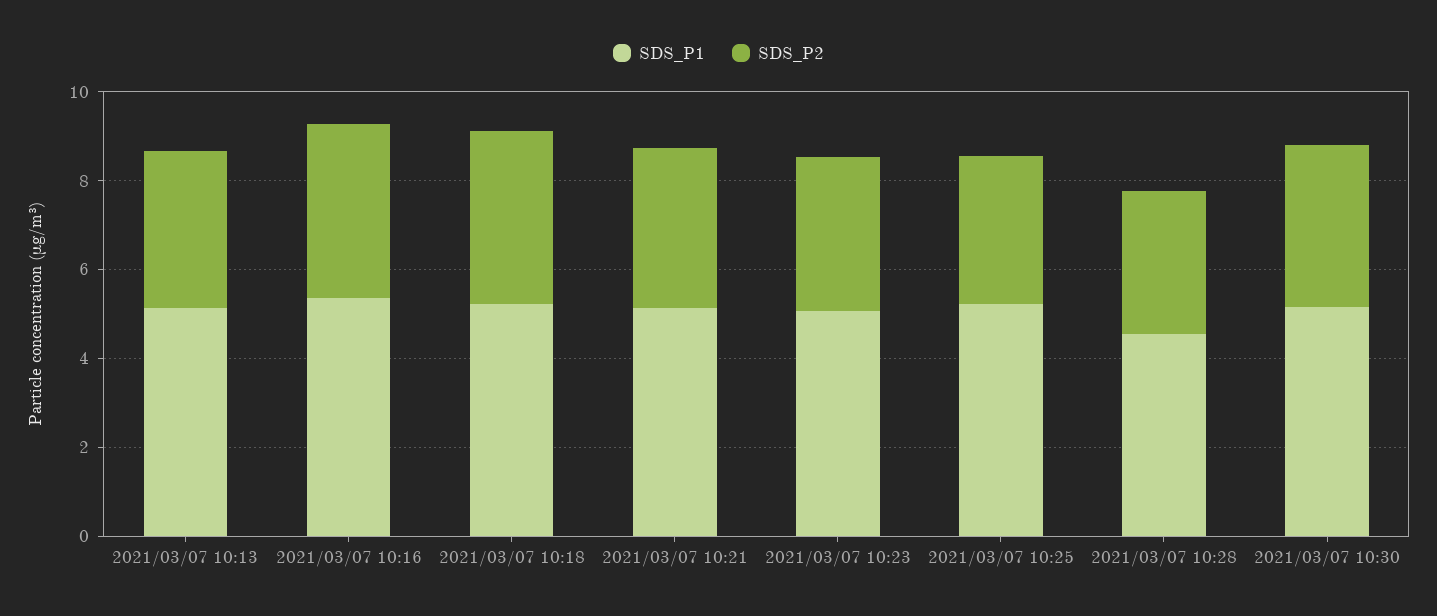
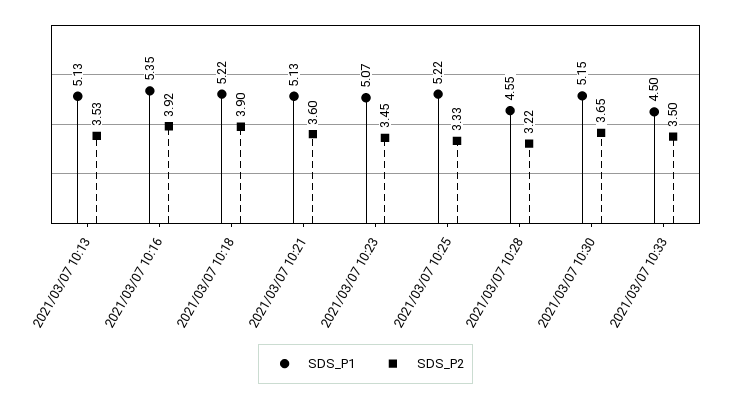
SDS_P1, 2021/03/07 10:33: none -> 4.5
SDS_P2, 2021/03/07 10:33: none -> 3.5

